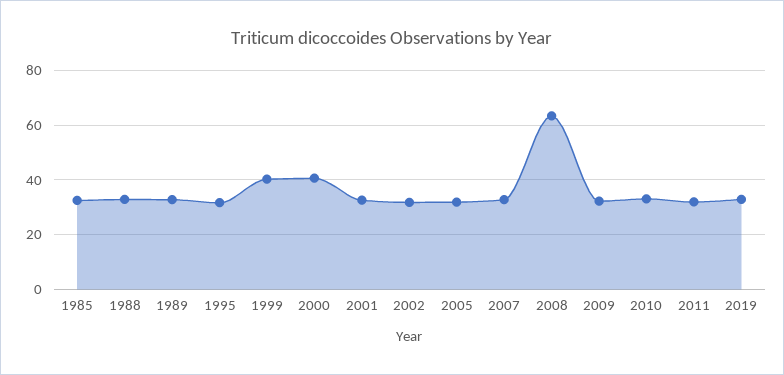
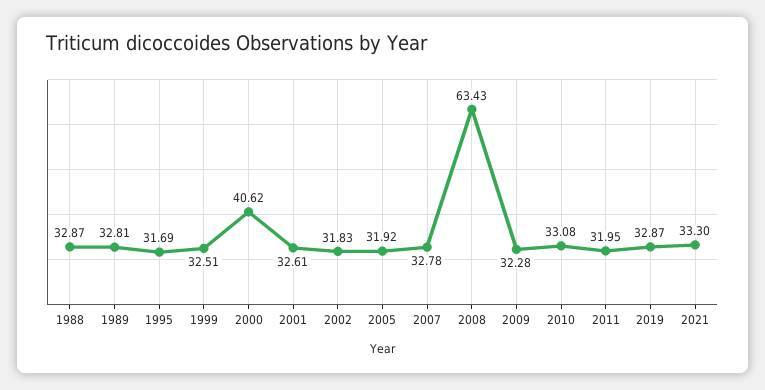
1985: 32.5 -> none
1999: 40 -> 32.51
2021: none -> 33.3

